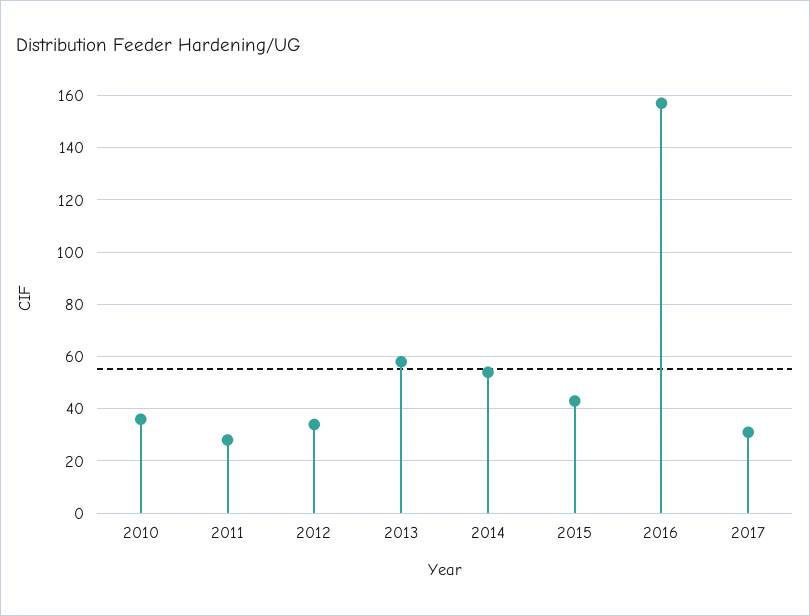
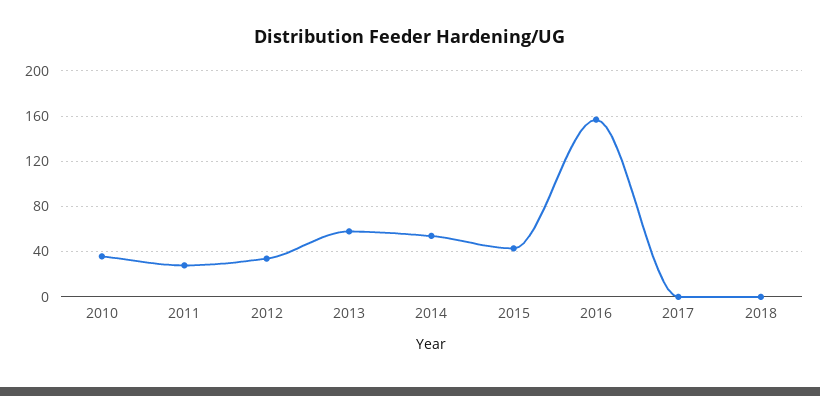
2017: 30 -> 0
2018: none -> 0

